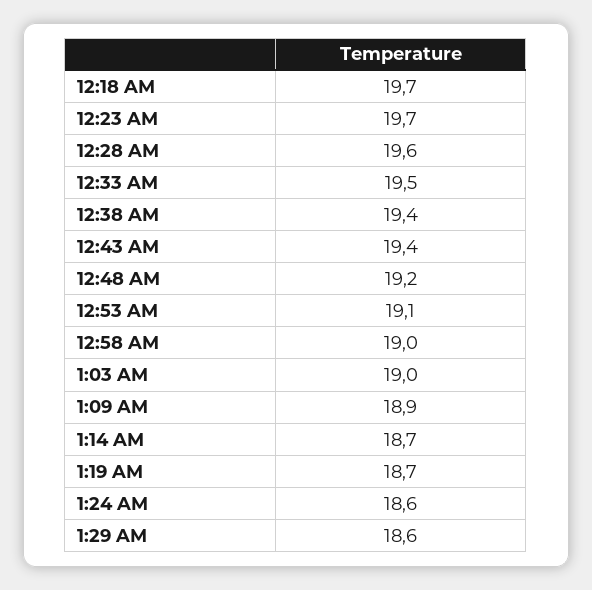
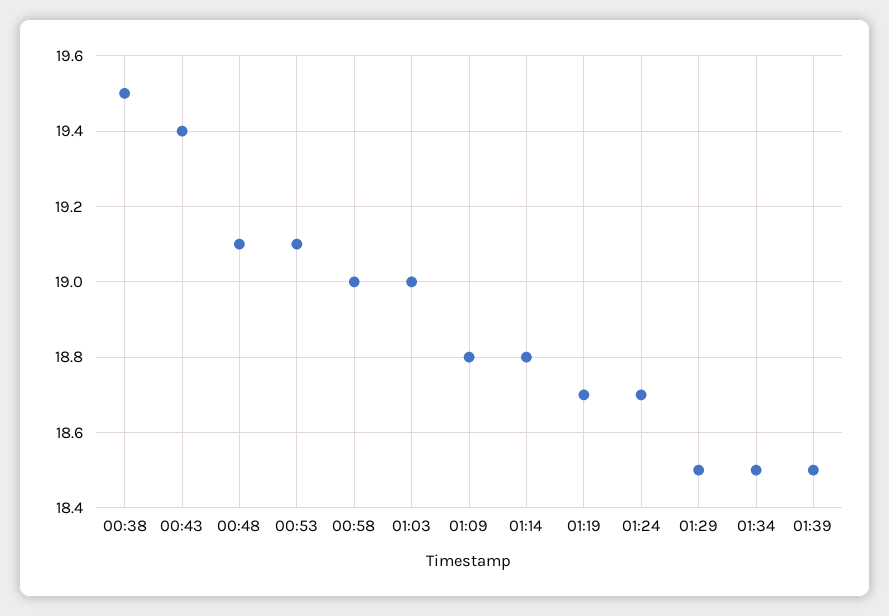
12:18 AM: 19.7 -> none
12:23 AM: 19.7 -> none
12:28 AM: 19.6 -> none
12:33 AM: 19.5 -> none
12:38 AM: 19.4 -> 19.5
12:48 AM: 19.2 -> 19.1
1:09 AM: 18.9 -> 18.8
1:14 AM: 18.7 -> 18.8
1:24 AM: 18.6 -> 18.7
1:29 AM: 18.6 -> 18.5
01:34: none -> 18.5
01:39: none -> 18.5

